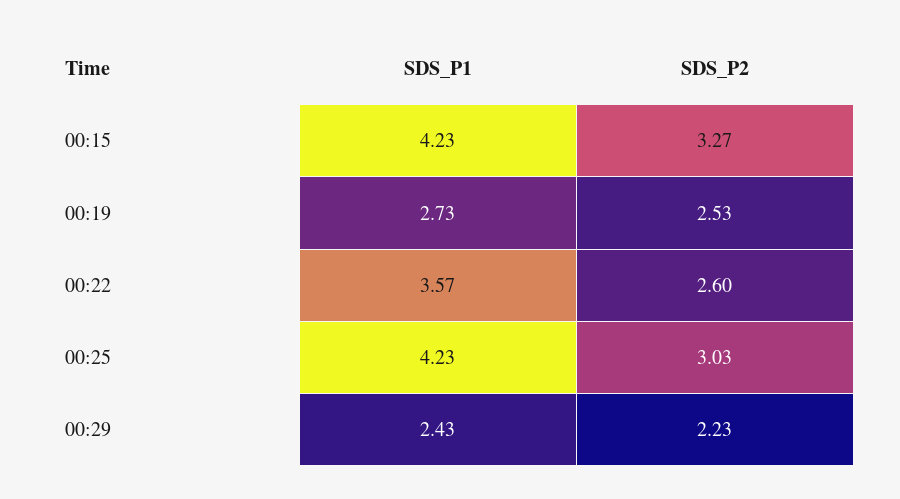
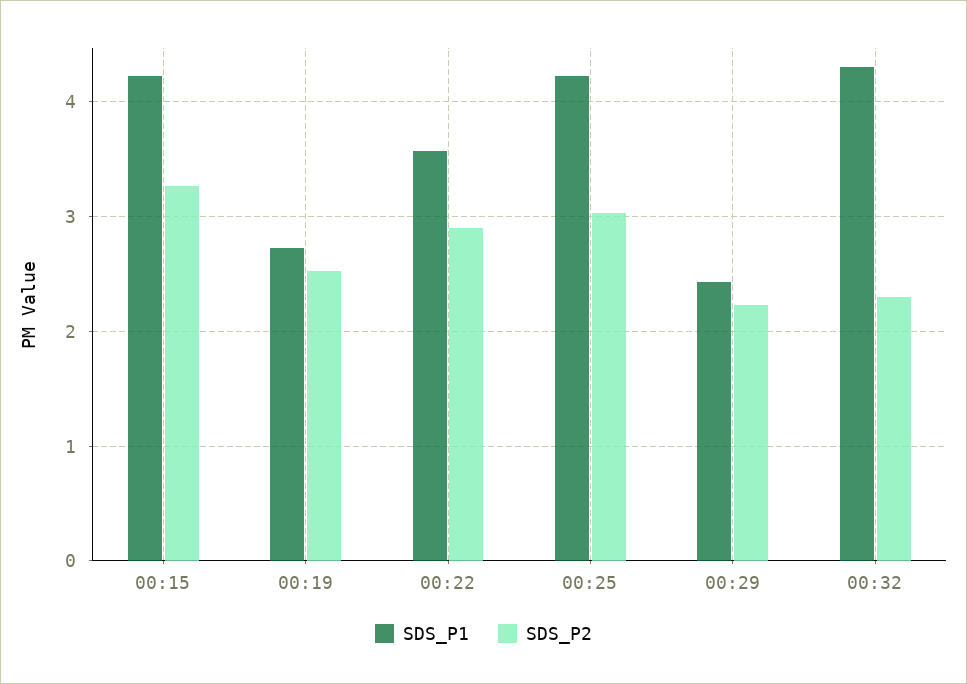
SDS_P2, 00:22: 2.6 -> 2.9
SDS_P1, 00:32: none -> 4.3
SDS_P2, 00:32: none -> 2.3

